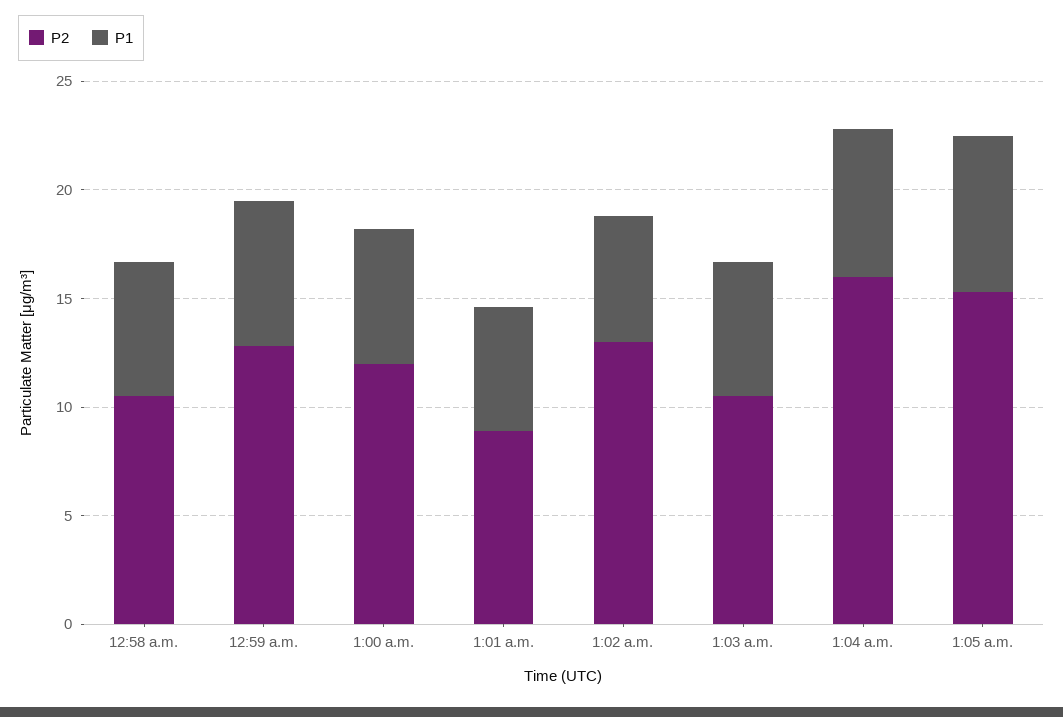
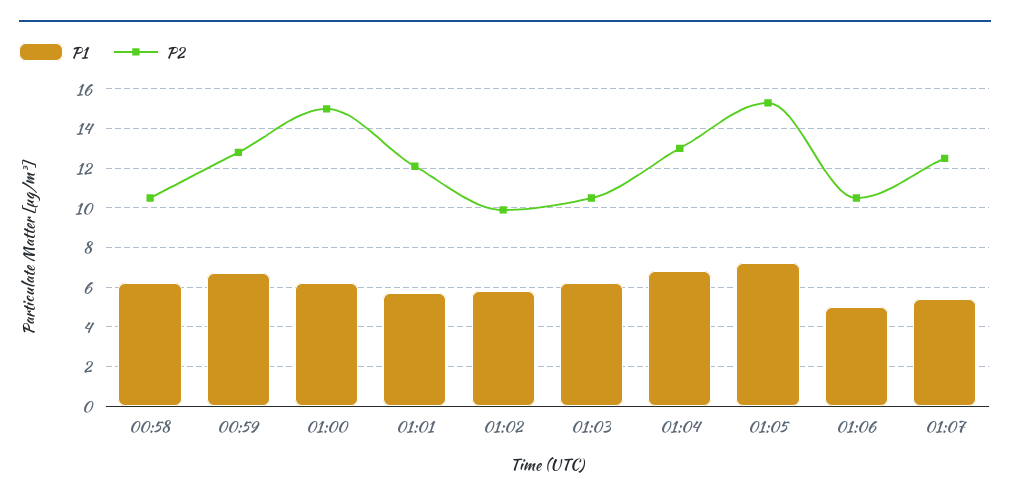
P2, 1:00 a.m.: 12 -> 15
P2, 1:01 a.m.: 9 -> 12
P2, 1:02 a.m.: 13 -> 10
P2, 1:04 a.m.: 16 -> 13
P1, 01:06: none -> 5
P2, 01:06: none -> 10.5
P1, 01:07: none -> 5.5
P2, 01:07: none -> 12.5

